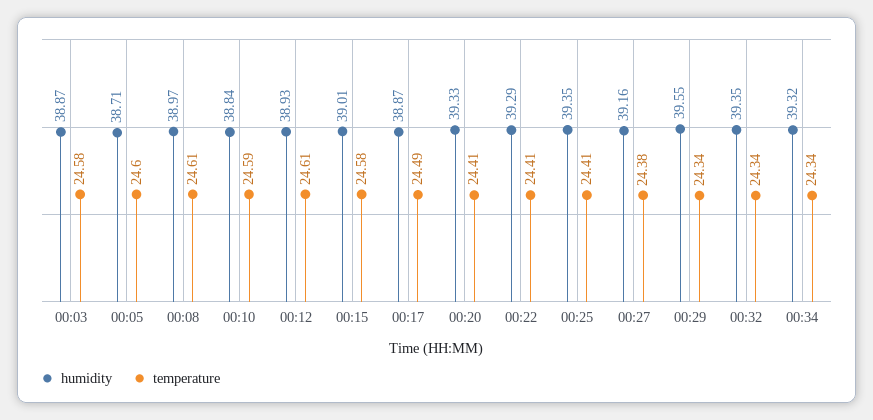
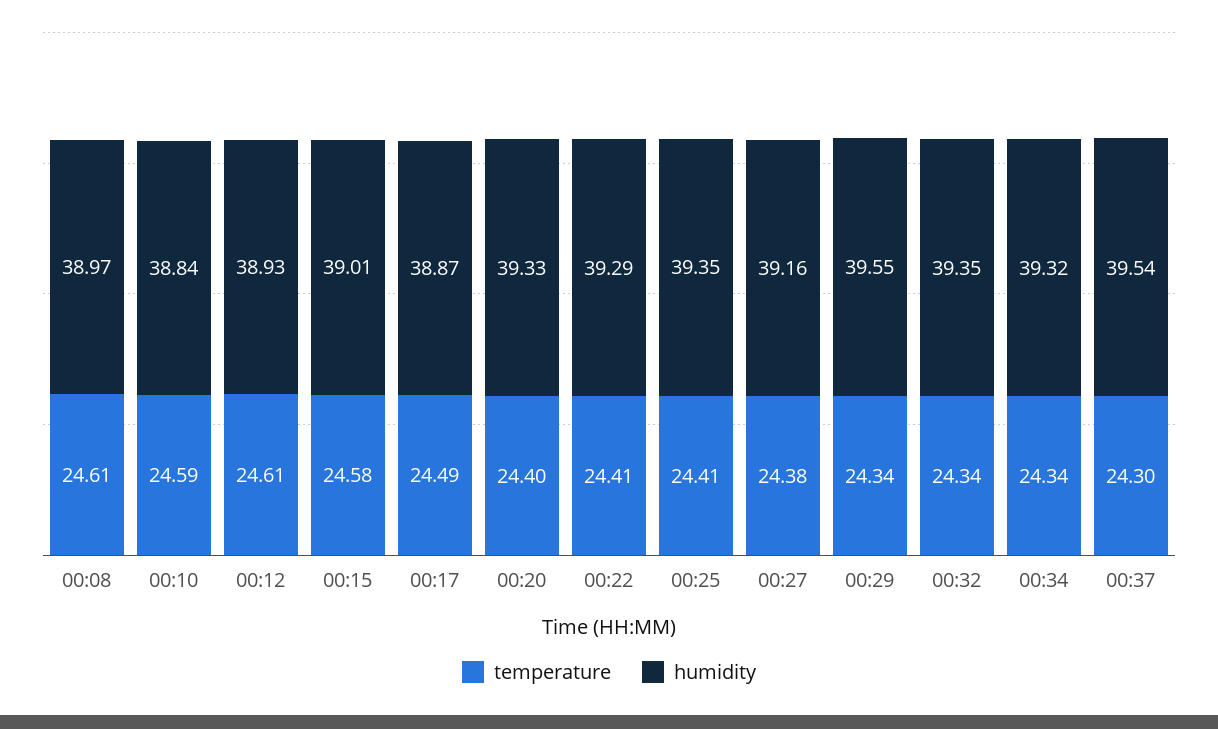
humidity, 00:03: 38.87 -> none
temperature, 00:03: 24.58 -> none
humidity, 00:05: 38.71 -> none
temperature, 00:05: 24.6 -> none
temperature, 00:20: 24.41 -> 24.4
temperature, 00:37: none -> 24.3
humidity, 00:37: none -> 39.54

